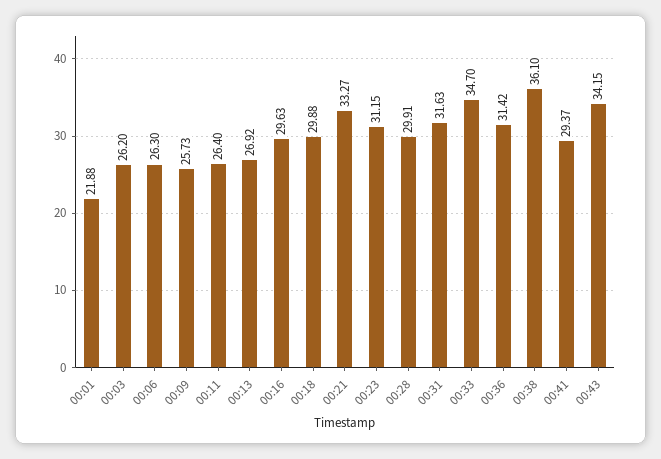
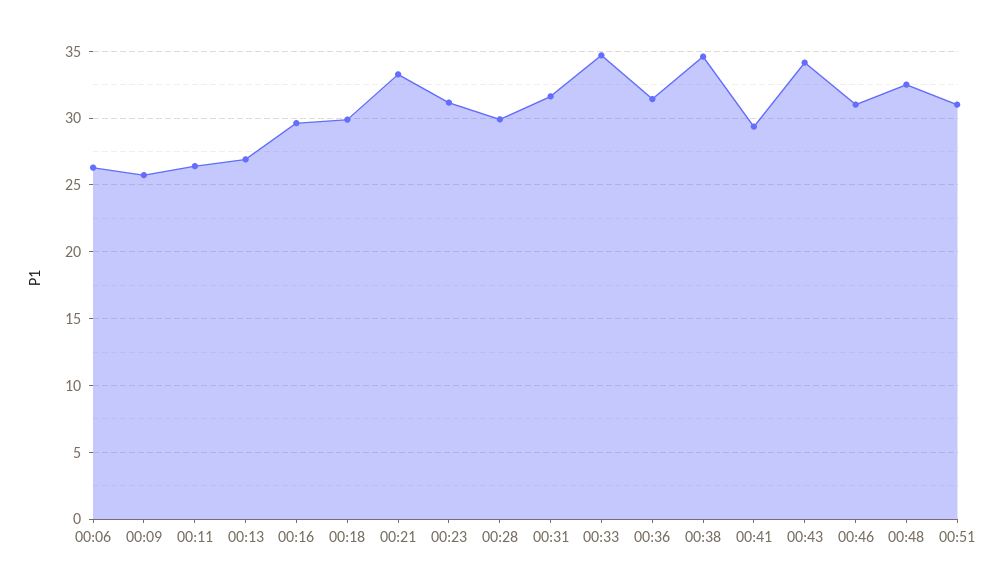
00:01: 21.88 -> none
00:03: 26.2 -> none
00:38: 36.1 -> 34.5
00:46: none -> 31
00:48: none -> 32.5
00:51: none -> 31

